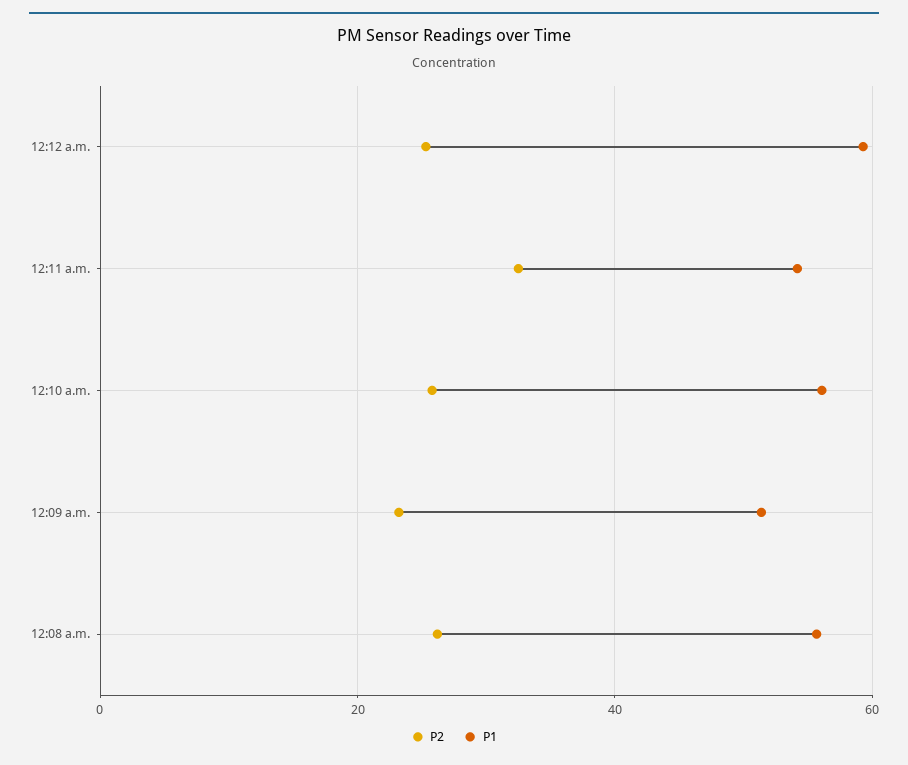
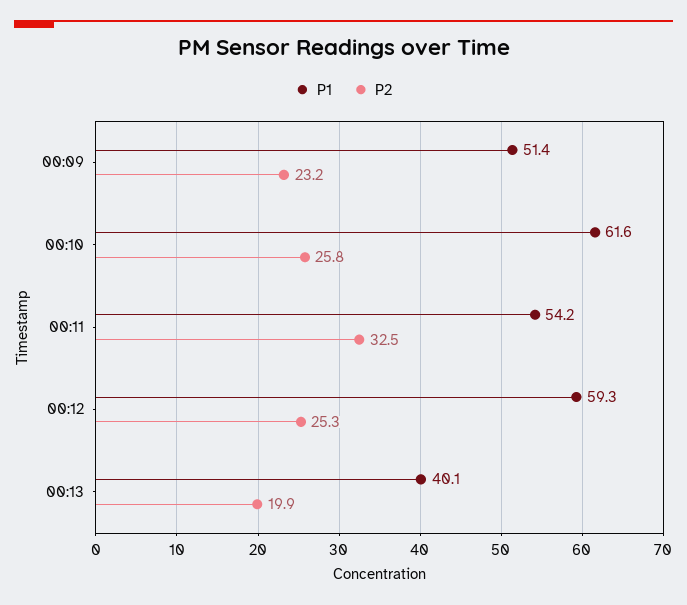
P1, 12:10 a.m.: 56 -> 61.6
P2, 12:08 a.m.: 26 -> none
P1, 12:08 a.m.: 56 -> none
P1, 00:13: none -> 40.1
P2, 00:13: none -> 19.9

